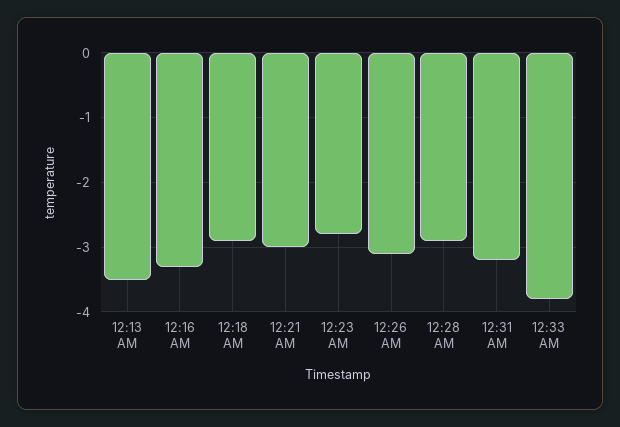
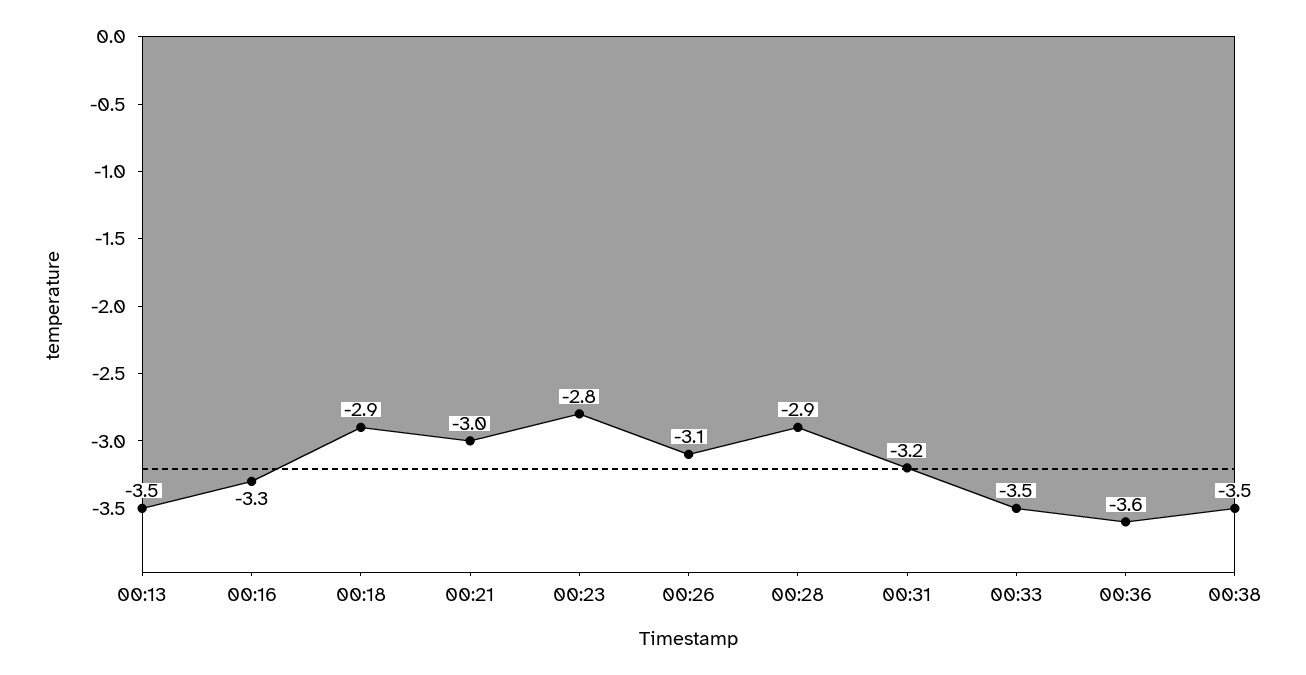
12:33 AM: -3.8 -> -3.5
00:36: none -> -3.6
00:38: none -> -3.5

